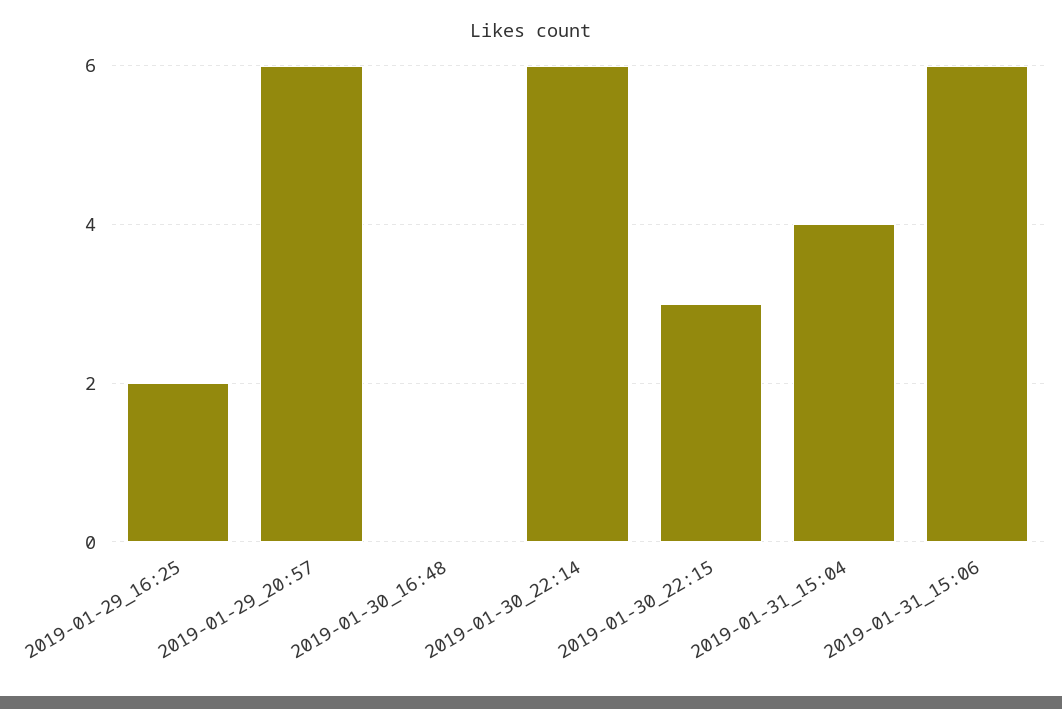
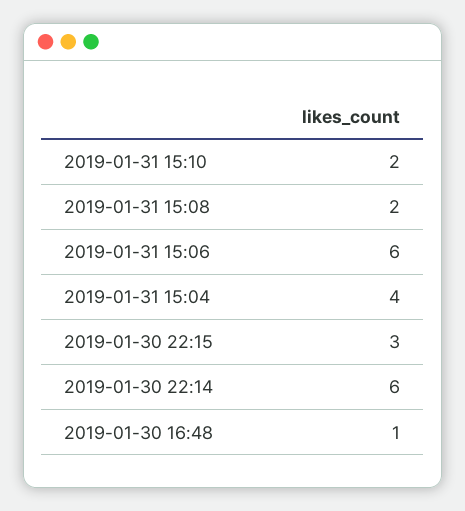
2019-01-29_16:25: 2 -> none
2019-01-29_20:57: 6 -> none
2019-01-30_16:48: 0 -> 1
2019-01-31 15:10: none -> 2
2019-01-31 15:08: none -> 2

